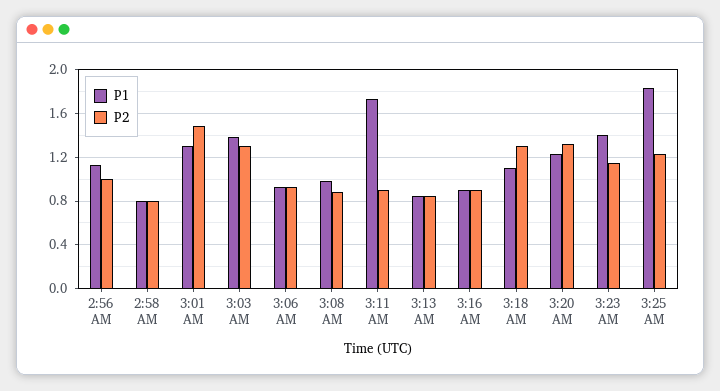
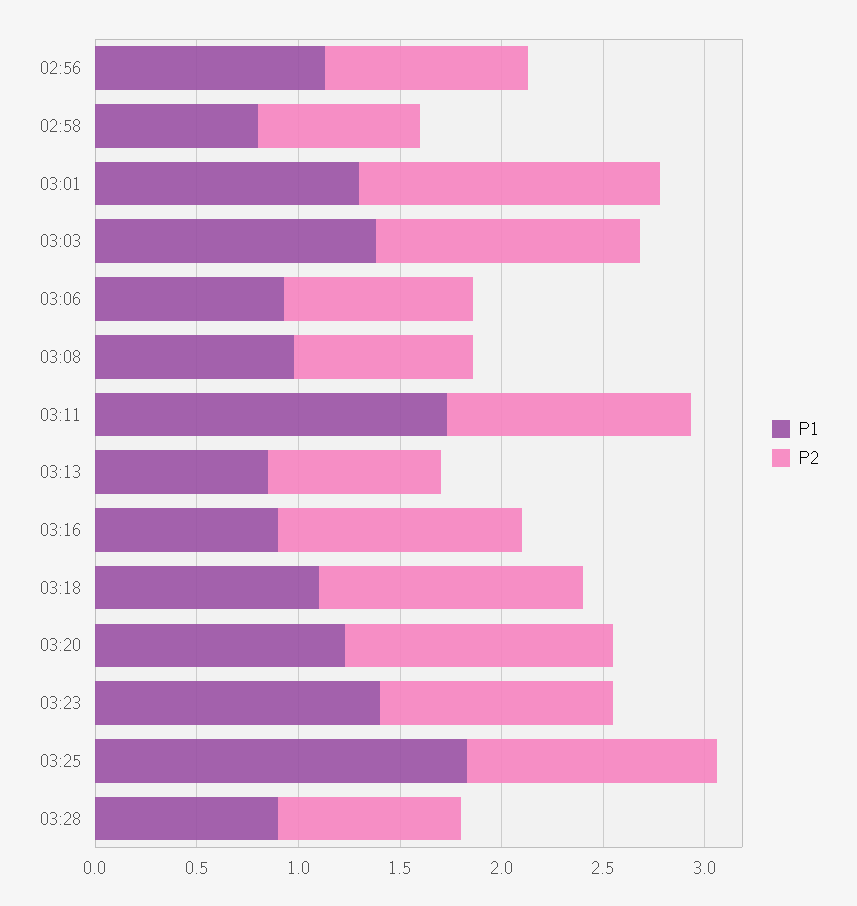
P2, 3:11 AM: 0.9 -> 1.2
P2, 3:16 AM: 0.9 -> 1.2
P1, 03:28: none -> 0.9
P2, 03:28: none -> 0.9

